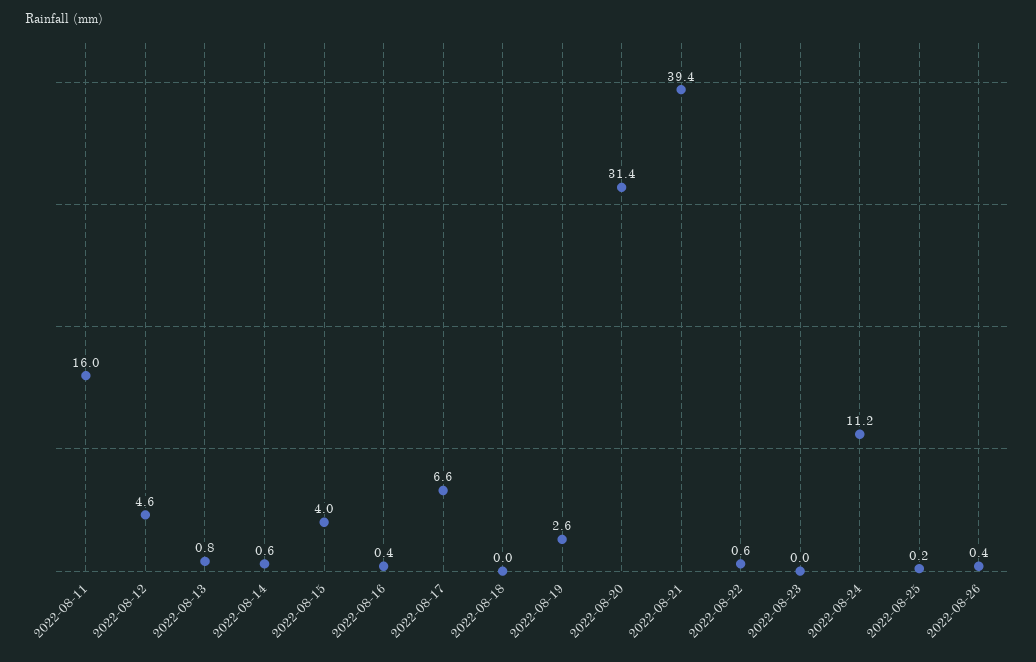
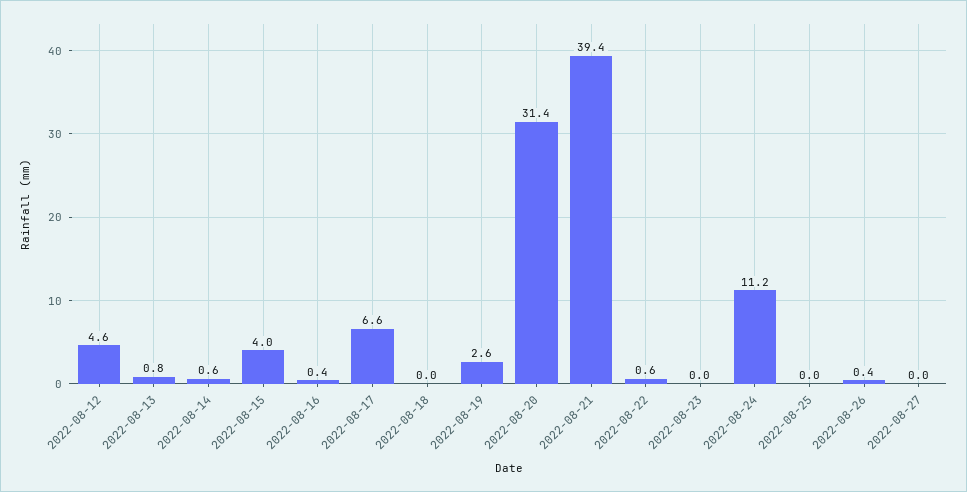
2022-08-11: 16 -> none
2022-08-25: 0.2 -> 0
2022-08-27: none -> 0

